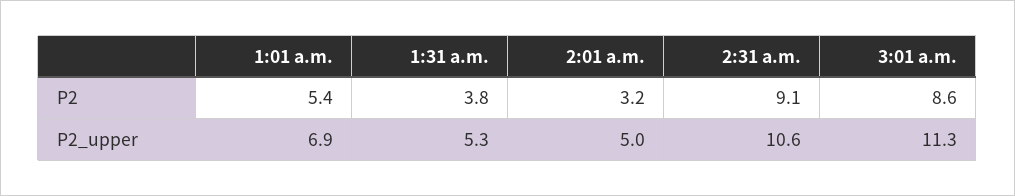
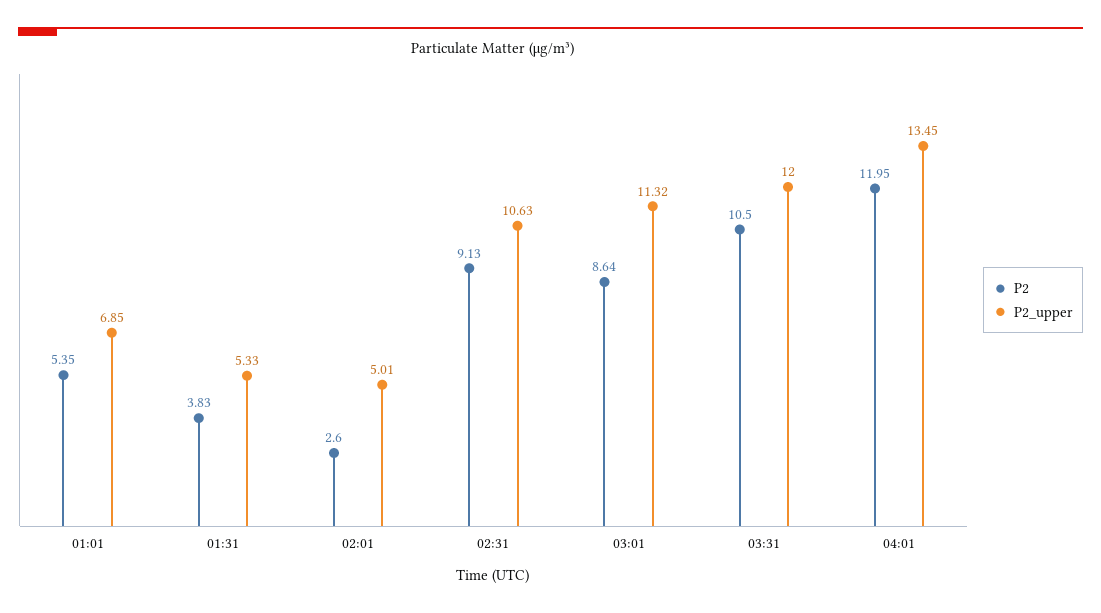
P2, 2:01 a.m.: 3.2 -> 2.6
P2, 03:31: none -> 10.5
P2_upper, 03:31: none -> 12
P2, 04:01: none -> 11.95
P2_upper, 04:01: none -> 13.45

